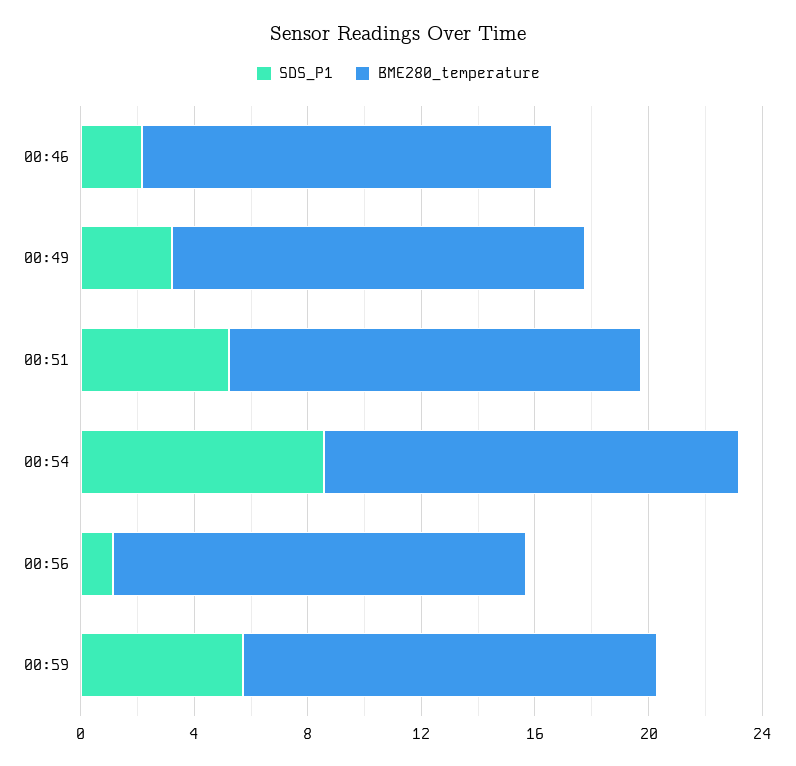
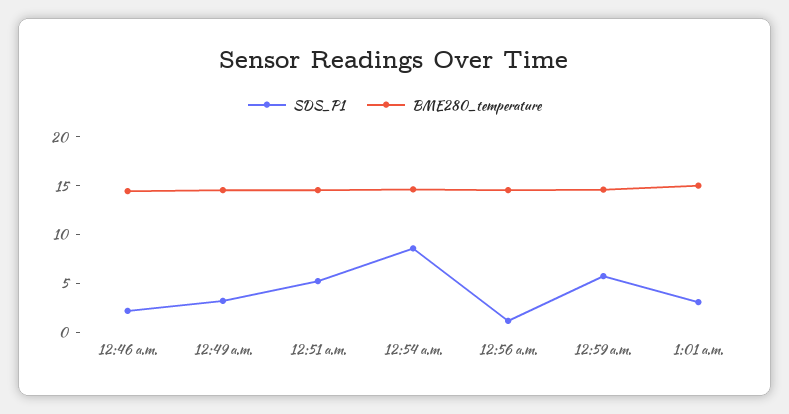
SDS_P1, 1:01 a.m.: none -> 3
BME280_temperature, 1:01 a.m.: none -> 15

